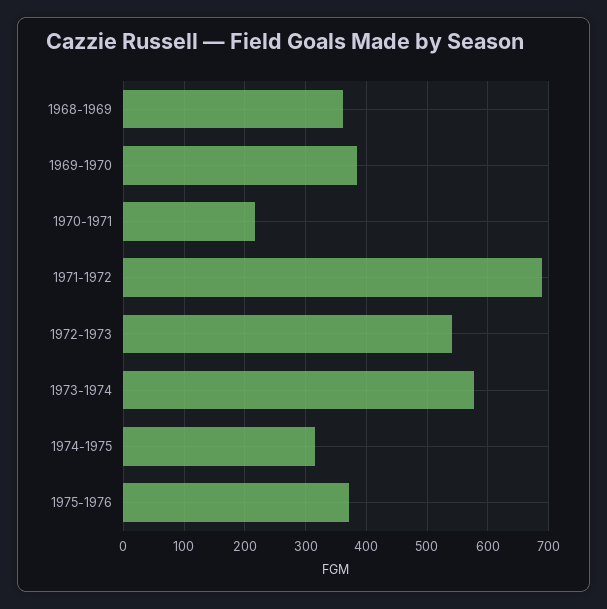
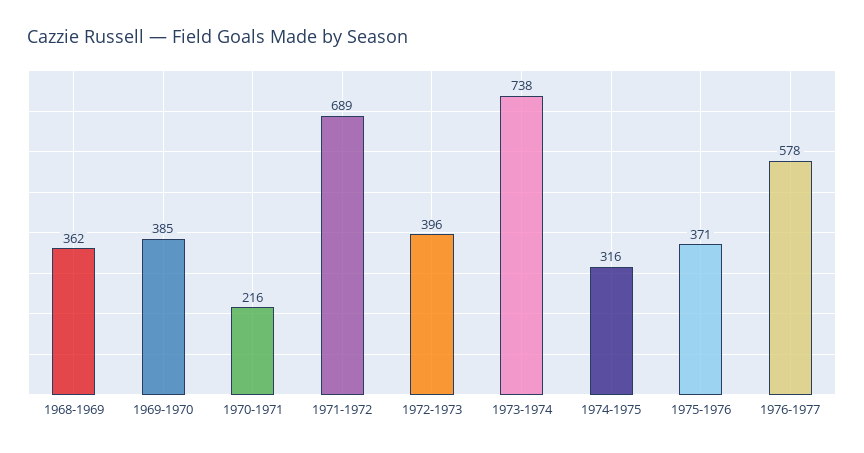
1972-1973: 540 -> 396
1973-1974: 580 -> 738
1976-1977: none -> 578

